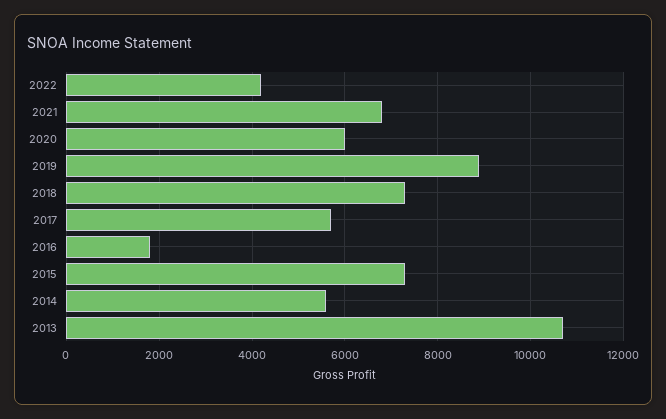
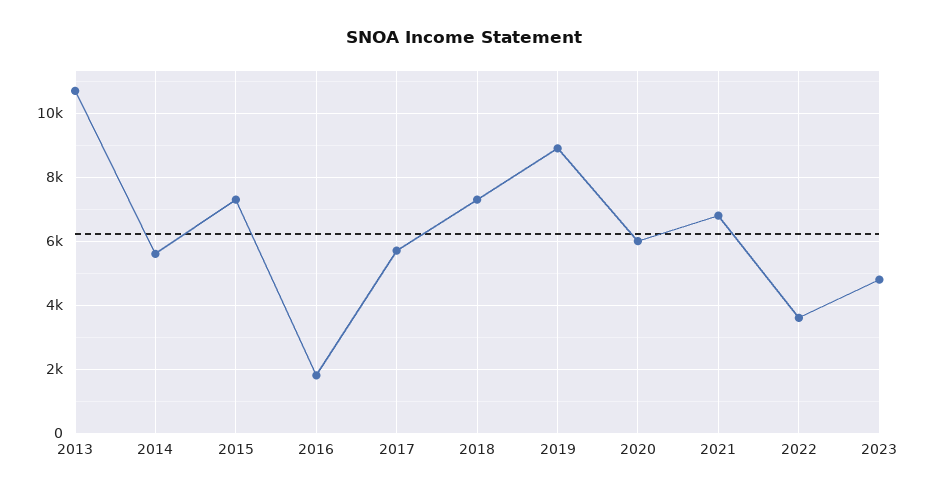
2022: 4200 -> 3600
2023: none -> 4800

